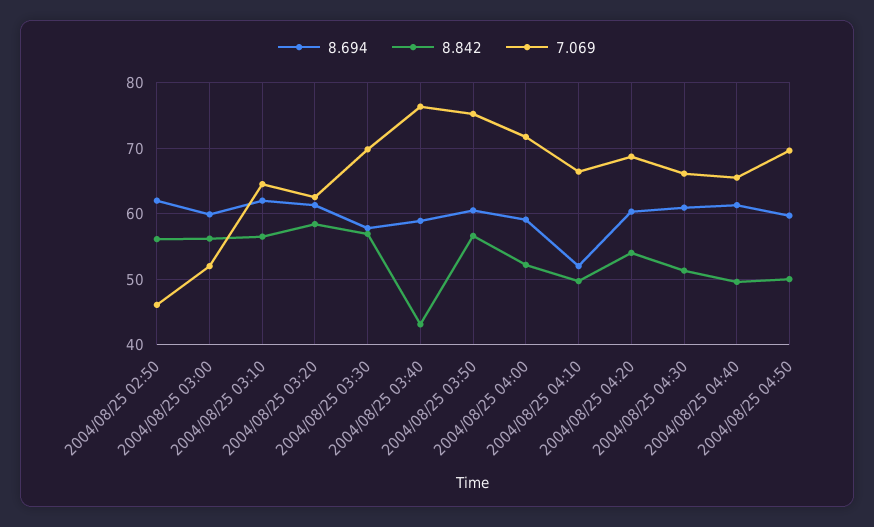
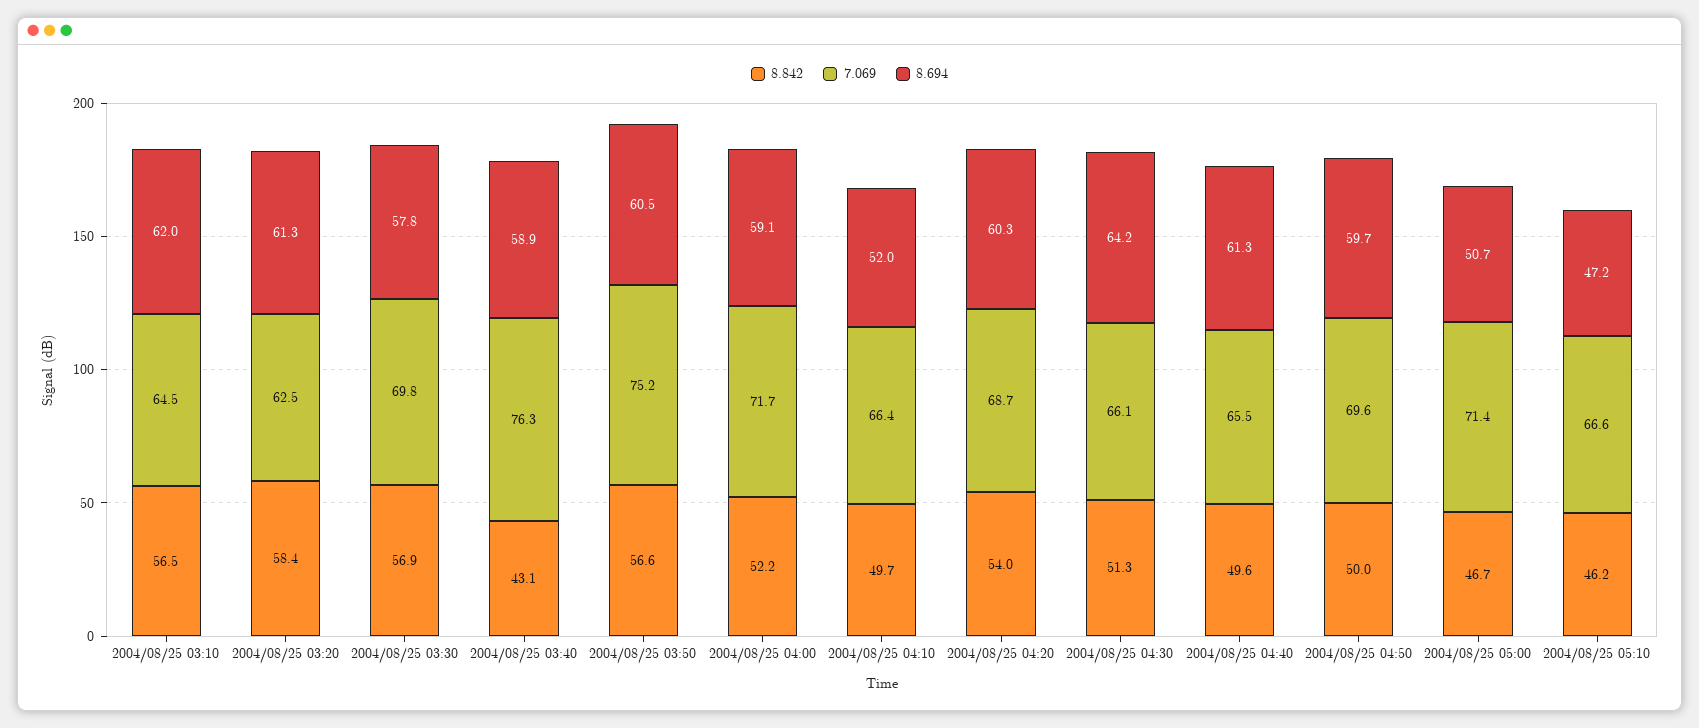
8.694, 2004/08/25 02:50: 62 -> none
8.842, 2004/08/25 02:50: 56 -> none
7.069, 2004/08/25 02:50: 46 -> none
8.694, 2004/08/25 03:00: 60 -> none
8.842, 2004/08/25 03:00: 56 -> none
7.069, 2004/08/25 03:00: 52 -> none
8.694, 2004/08/25 04:30: 61 -> 64.2
8.842, 2004/08/25 05:00: none -> 46.7
7.069, 2004/08/25 05:00: none -> 71.4
8.694, 2004/08/25 05:00: none -> 50.7
8.842, 2004/08/25 05:10: none -> 46.2
7.069, 2004/08/25 05:10: none -> 66.6
8.694, 2004/08/25 05:10: none -> 47.2

